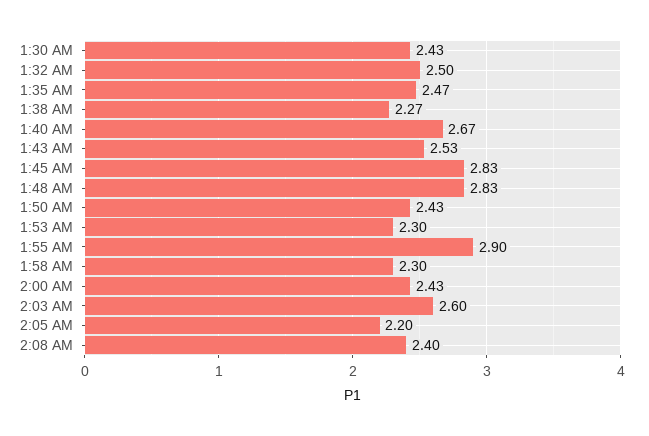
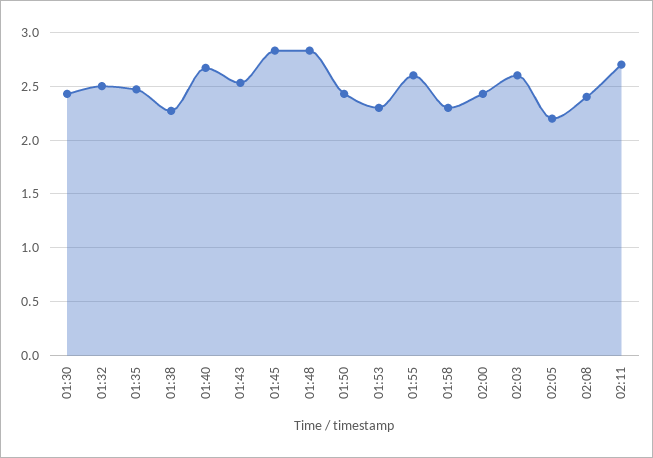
1:55 AM: 2.9 -> 2.6
02:11: none -> 2.7

